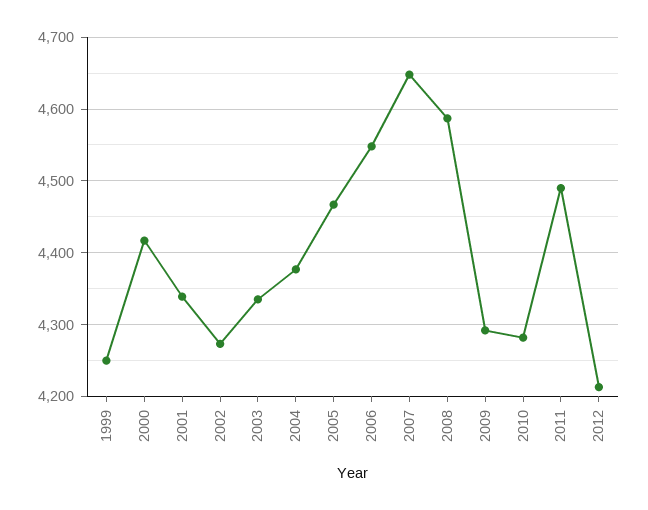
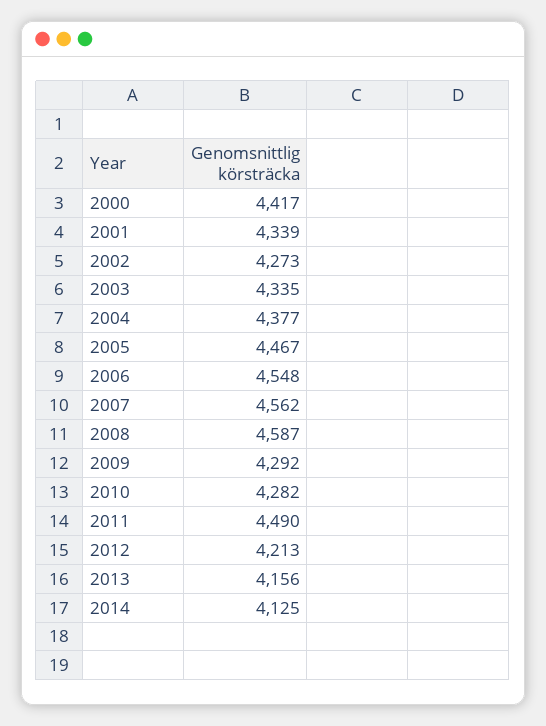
1999: 4250 -> none
2007: 4650 -> 4562
2013: none -> 4156
2014: none -> 4125

